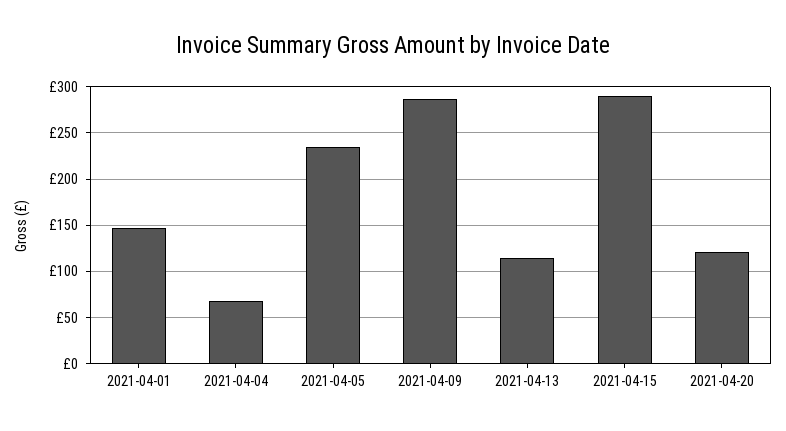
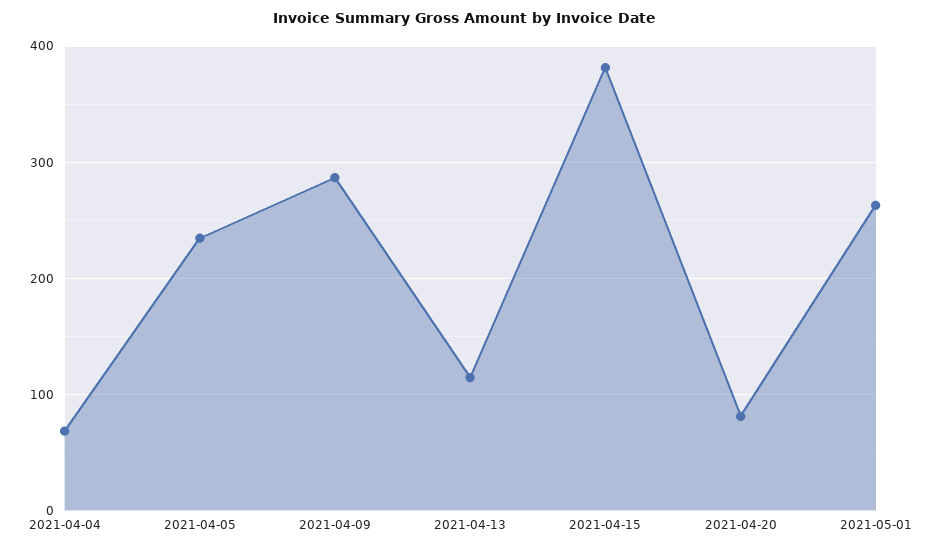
2021-04-01: 150 -> none
2021-04-15: 290 -> 380
2021-04-20: 120 -> 80
2021-05-01: none -> 260

